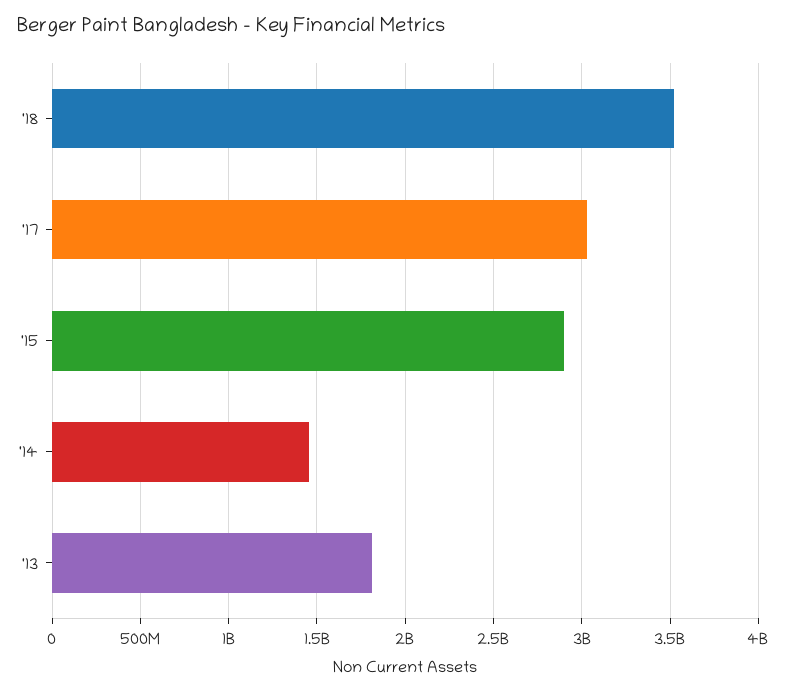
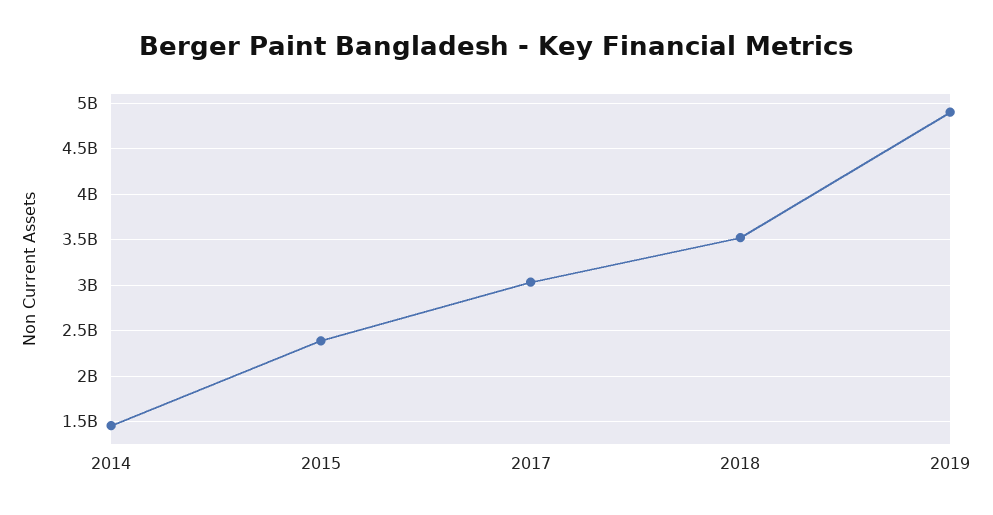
'15: 2900000000 -> 2400000000
'13: 1800000000 -> none
2019: none -> 4900000000

